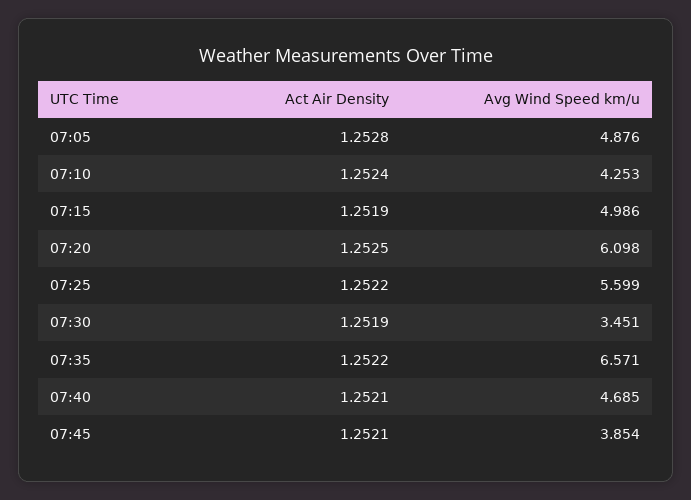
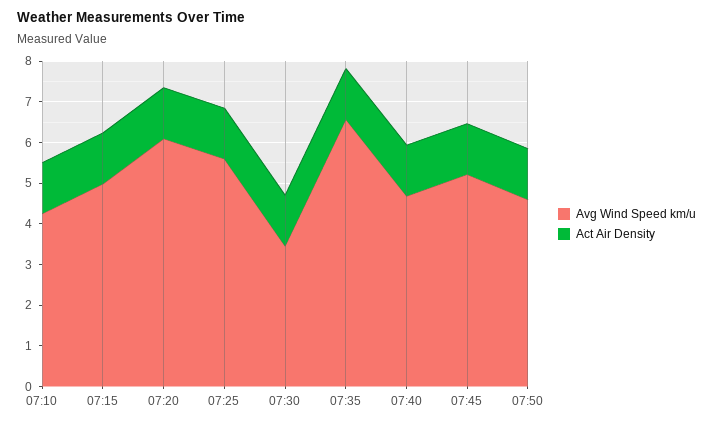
Act Air Density, 07:05: 1.2528 -> none
Avg Wind Speed km/u, 07:05: 4.876 -> none
Avg Wind Speed km/u, 07:45: 3.854 -> 5.2
Avg Wind Speed km/u, 07:50: none -> 4.6
Act Air Density, 07:50: none -> 1.2

